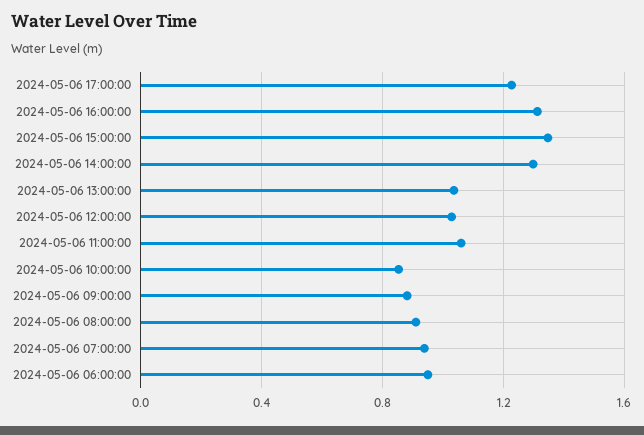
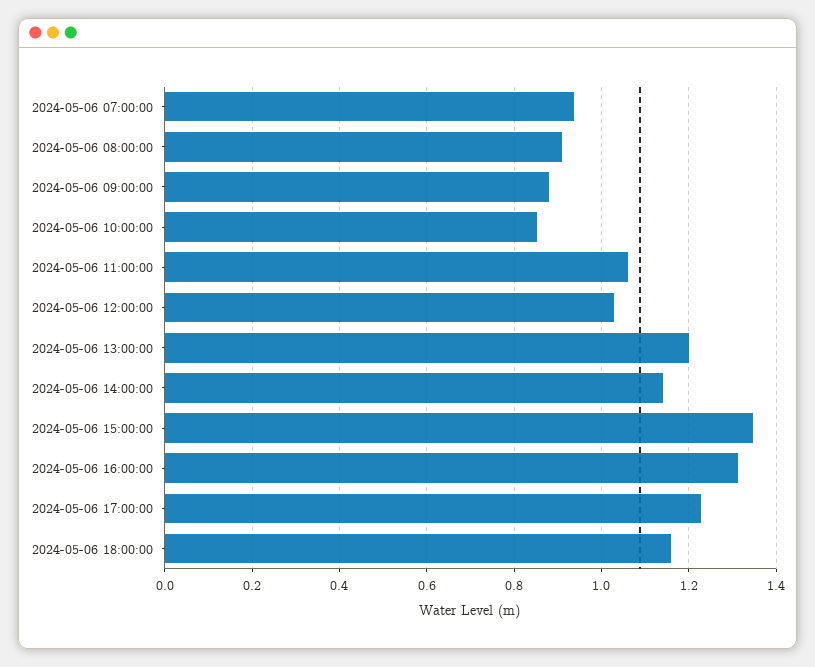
2024-05-06 14:00:00: 1.3 -> 1.14
2024-05-06 13:00:00: 1.05 -> 1.2
2024-05-06 06:00:00: 0.95 -> none
2024-05-06 18:00:00: none -> 1.16

